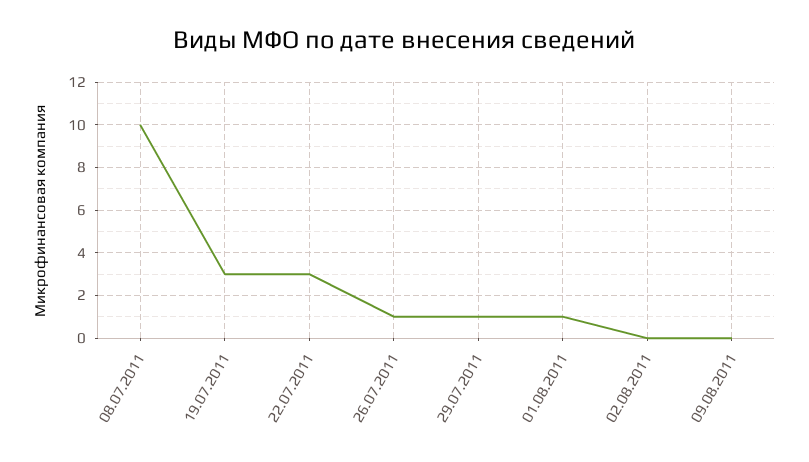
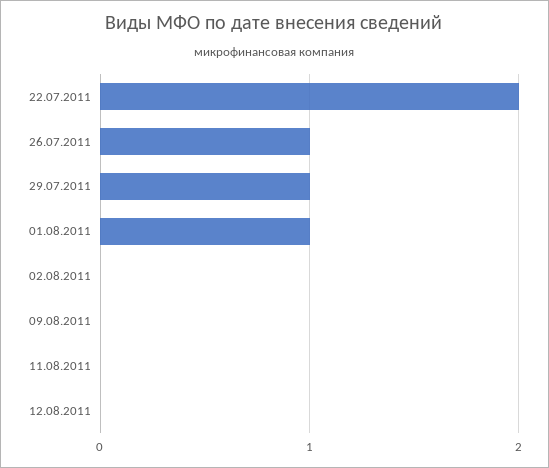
08.07.2011: 10 -> none
19.07.2011: 3 -> none
22.07.2011: 3 -> 2
11.08.2011: none -> 0
12.08.2011: none -> 0

